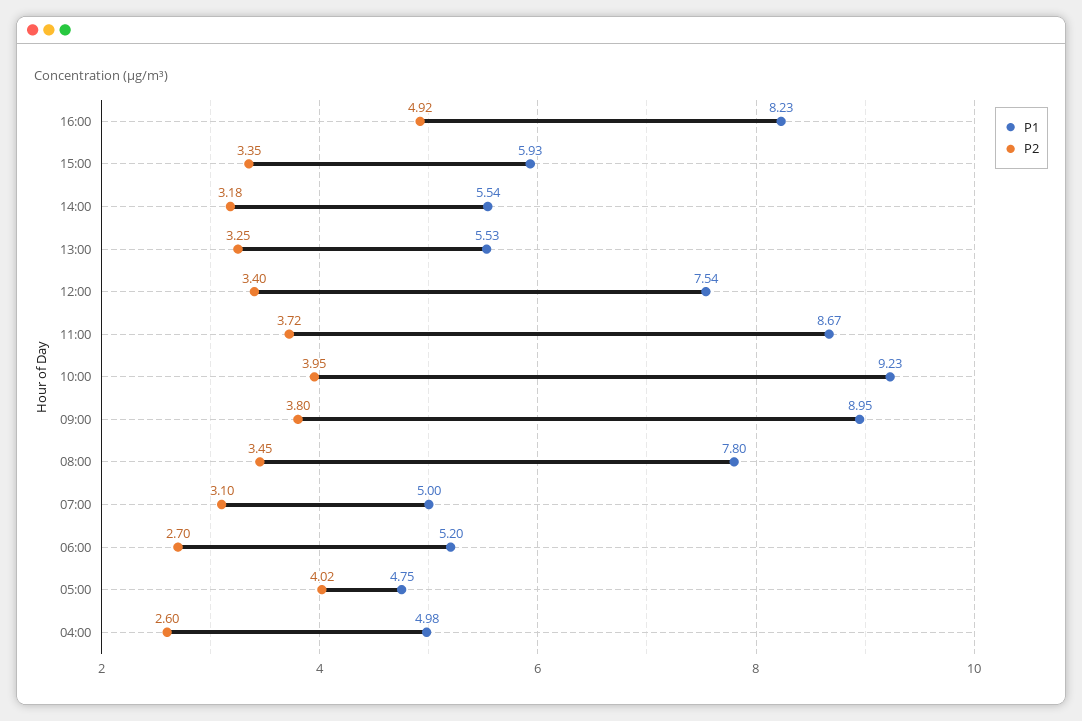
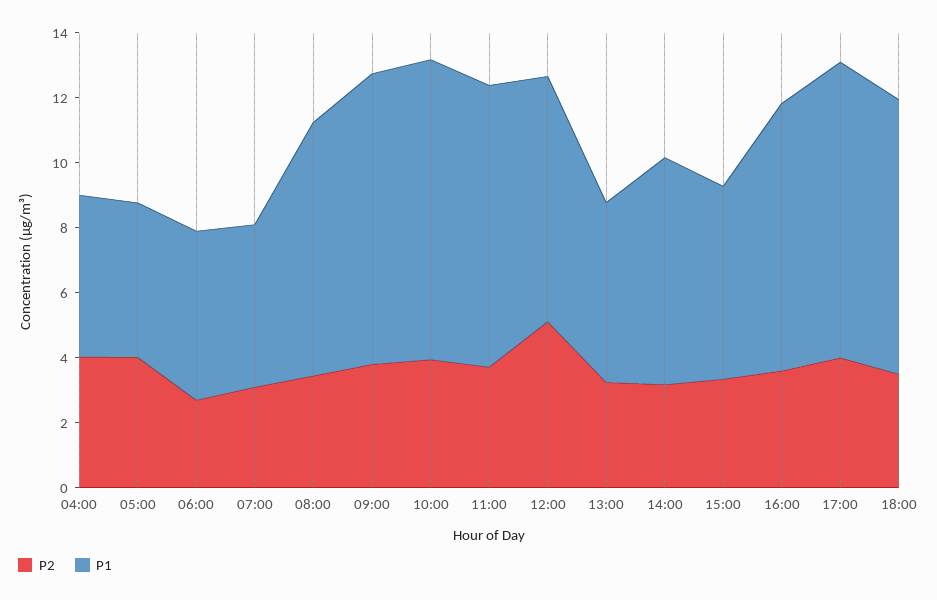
P2, 16:00: 4.92 -> 3.5
P1, 14:00: 5.54 -> 7
P2, 12:00: 3.4 -> 5
P2, 04:00: 2.6 -> 4
P2, 17:00: none -> 4
P1, 17:00: none -> 9
P2, 18:00: none -> 3.5
P1, 18:00: none -> 8.5

